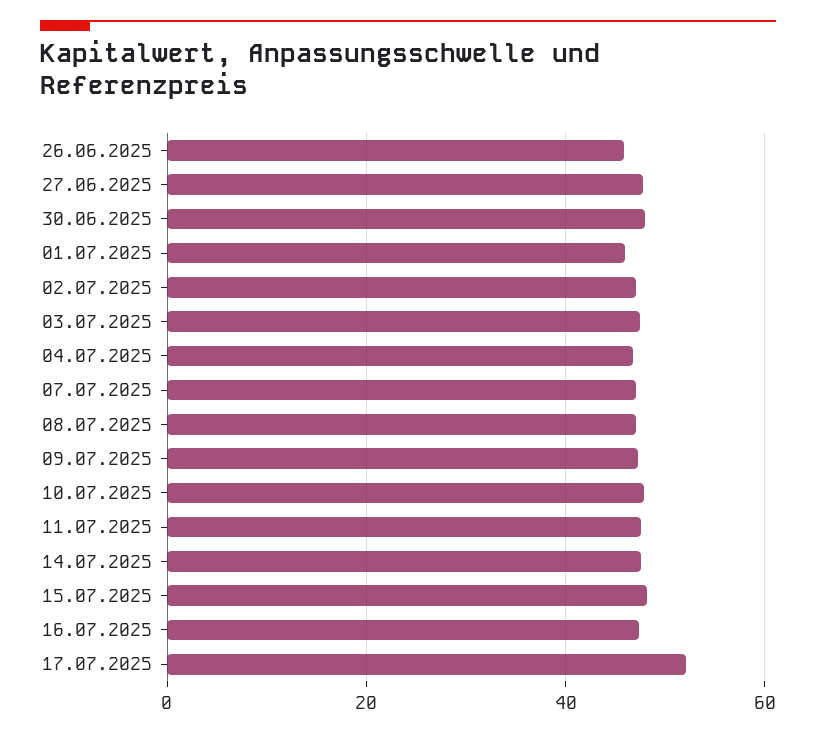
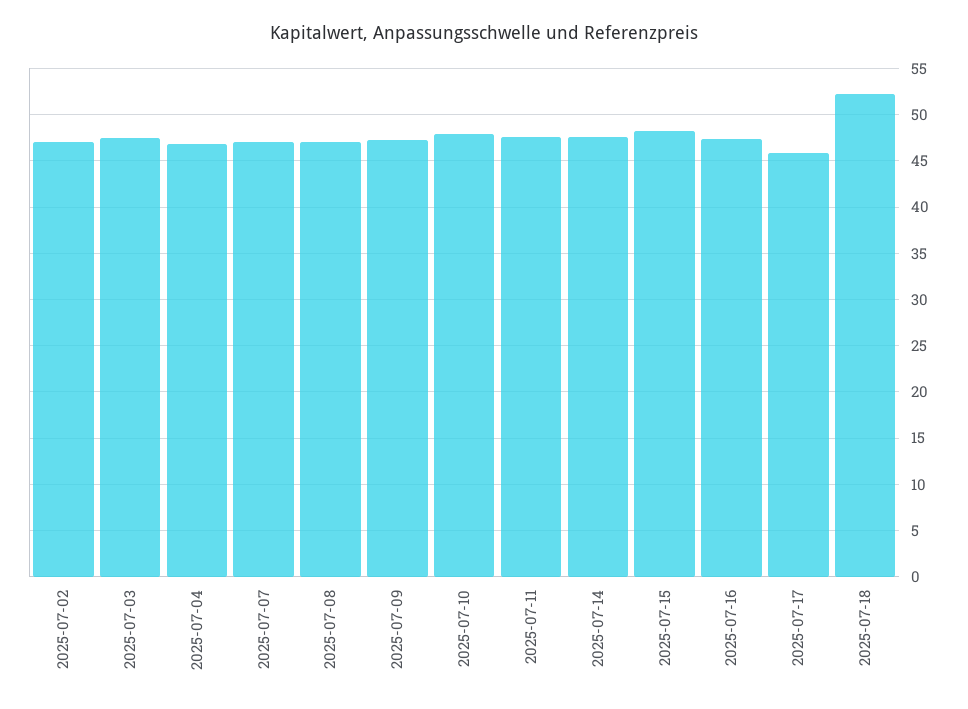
26.06.2025: 46 -> none
27.06.2025: 48 -> none
30.06.2025: 48 -> none
01.07.2025: 46 -> none
17.07.2025: 52 -> 46
2025-07-18: none -> 52

